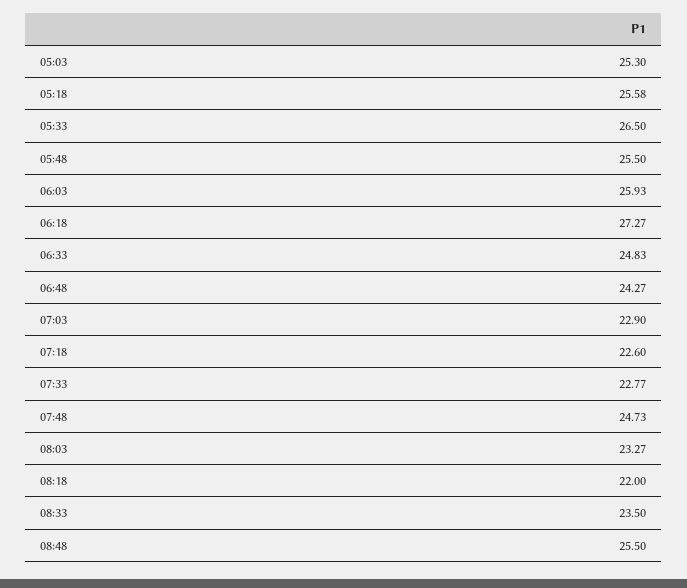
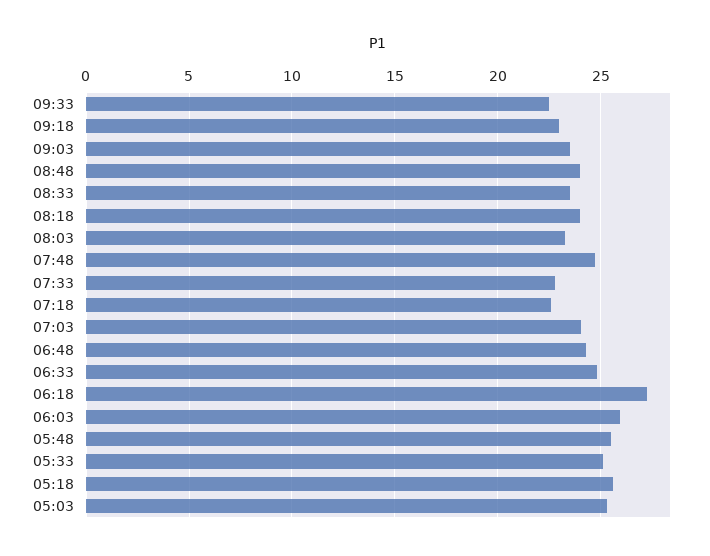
05:33: 26.5 -> 25
07:03: 22.9 -> 24
08:18: 22 -> 24
08:48: 25.5 -> 24
09:33: none -> 22.5
09:18: none -> 23
09:03: none -> 23.5

